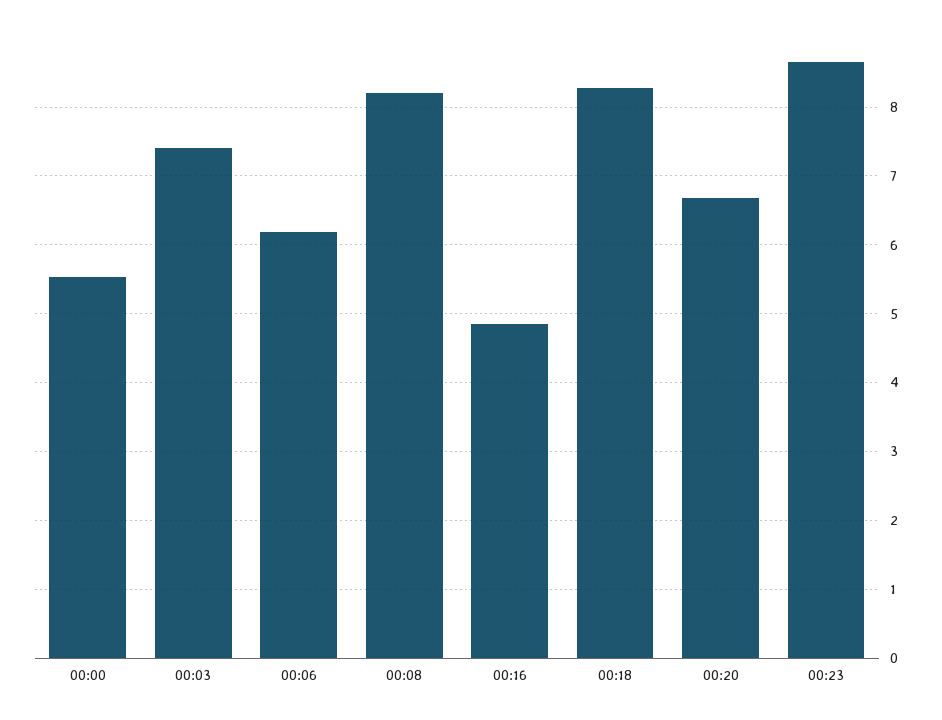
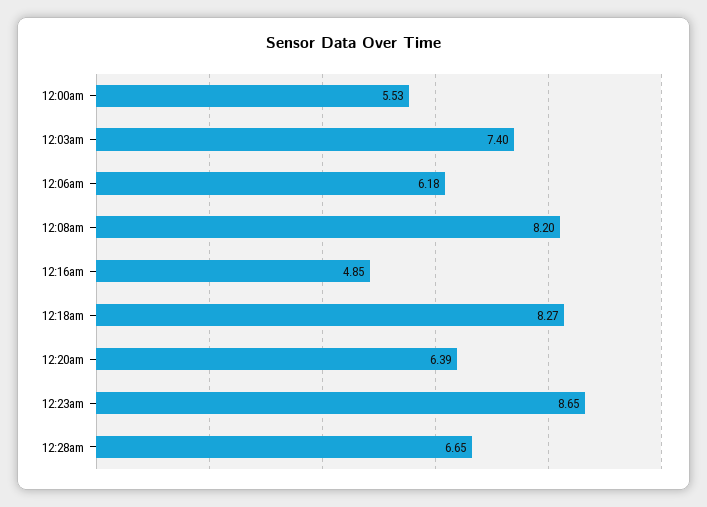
00:20: 6.7 -> 6.39
12:28am: none -> 6.65

